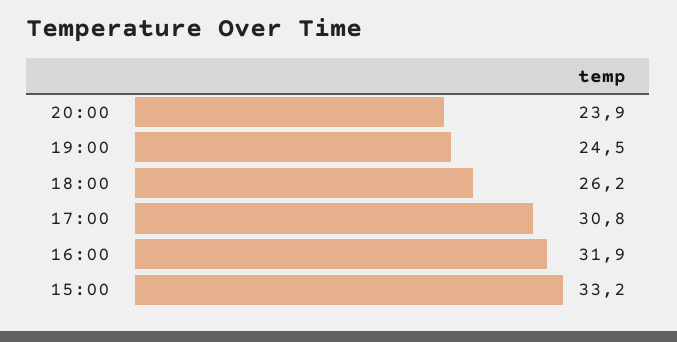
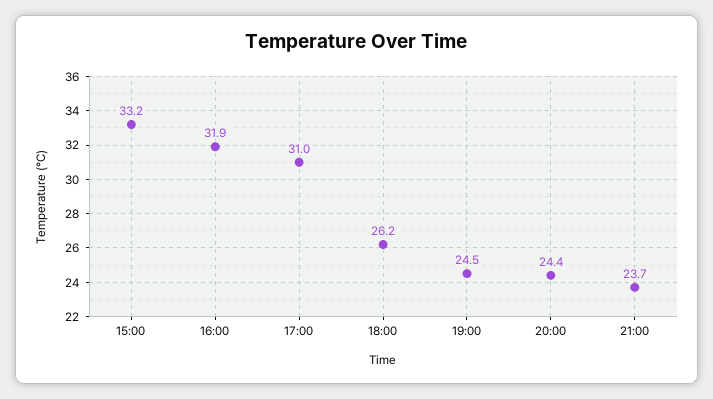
20:00: 23.9 -> 24.4
17:00: 30.8 -> 31
21:00: none -> 23.7

